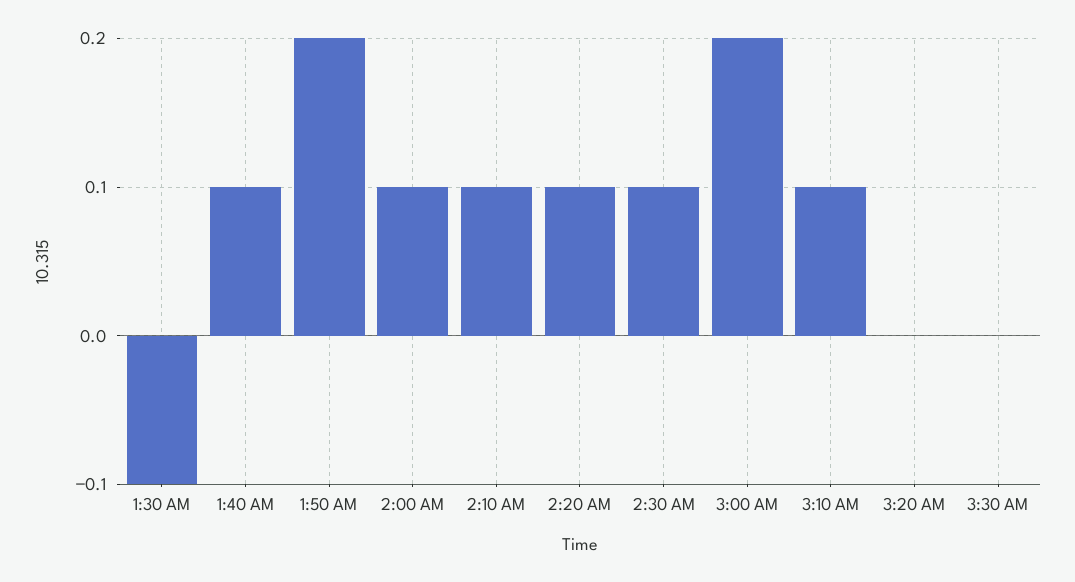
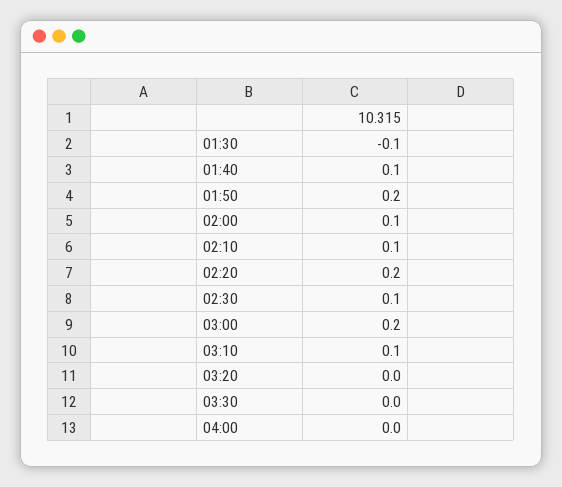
2:20 AM: 0.1 -> 0.2
04:00: none -> 0

